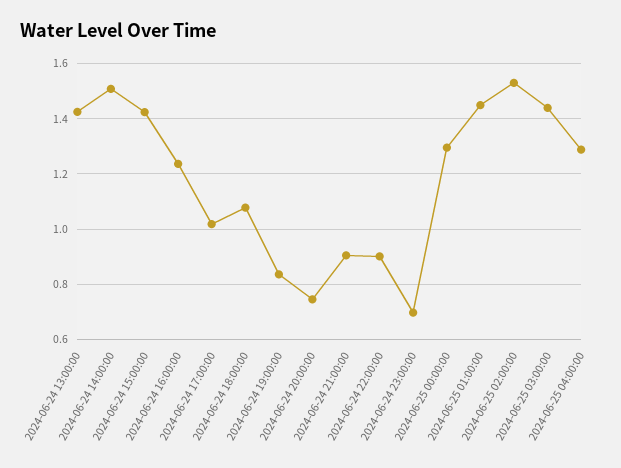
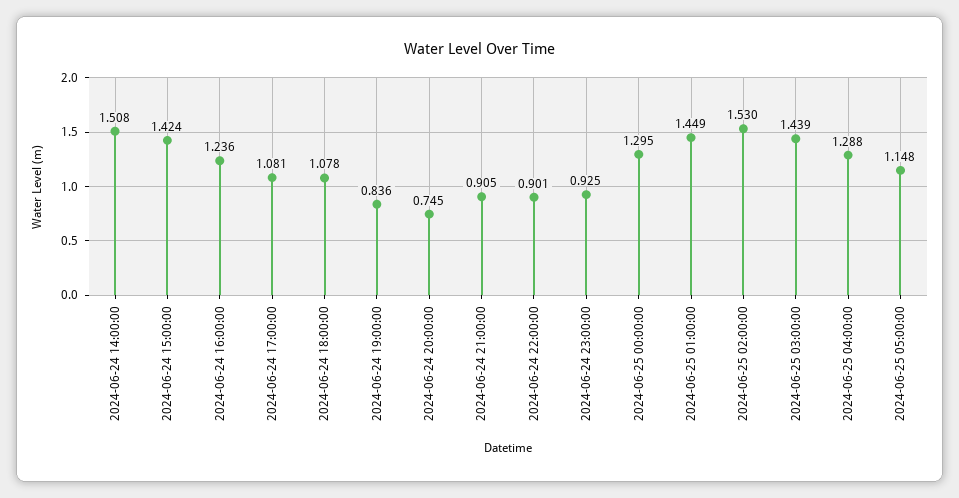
2024-06-24 13:00:00: 1.425 -> none
2024-06-24 17:00:00: 1.025 -> 1.081
2024-06-24 23:00:00: 0.7 -> 0.925
2024-06-25 05:00:00: none -> 1.148

